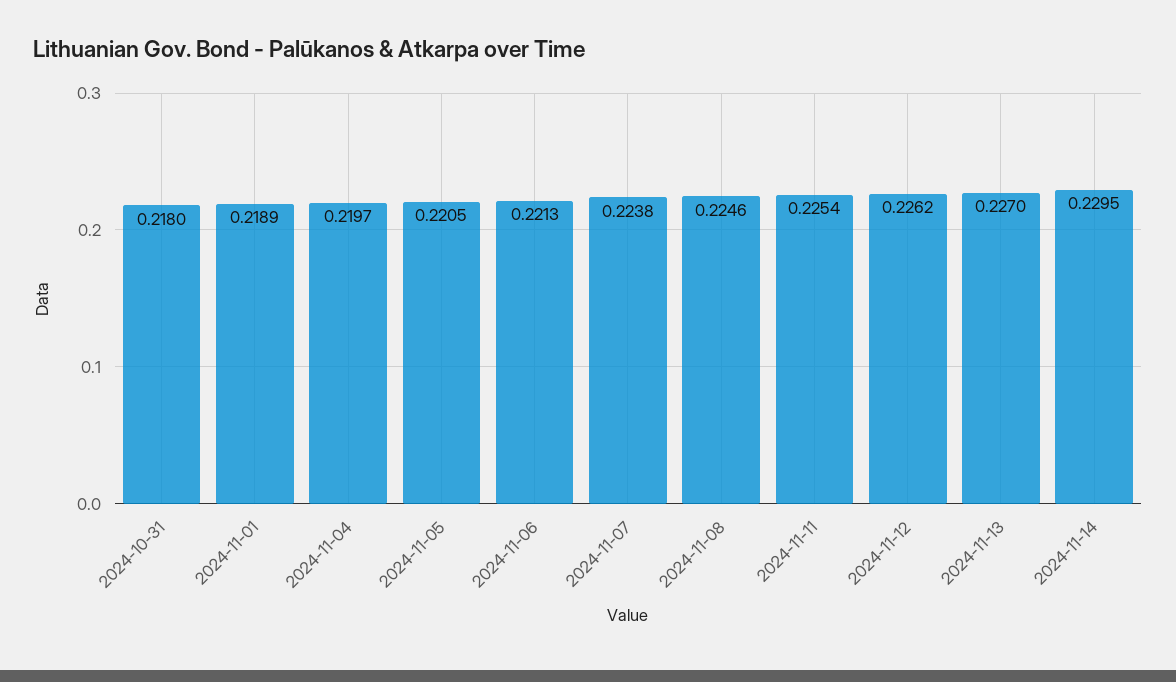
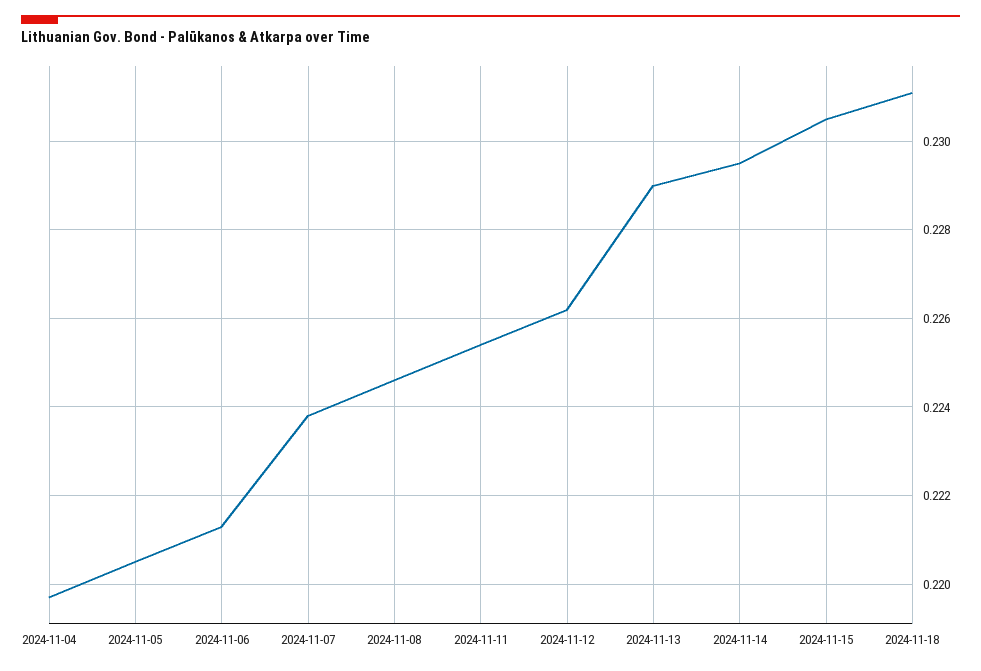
2024-10-31: 0.218 -> none
2024-11-01: 0.2189 -> none
2024-11-13: 0.227 -> 0.229
2024-11-15: none -> 0.2305
2024-11-18: none -> 0.231

